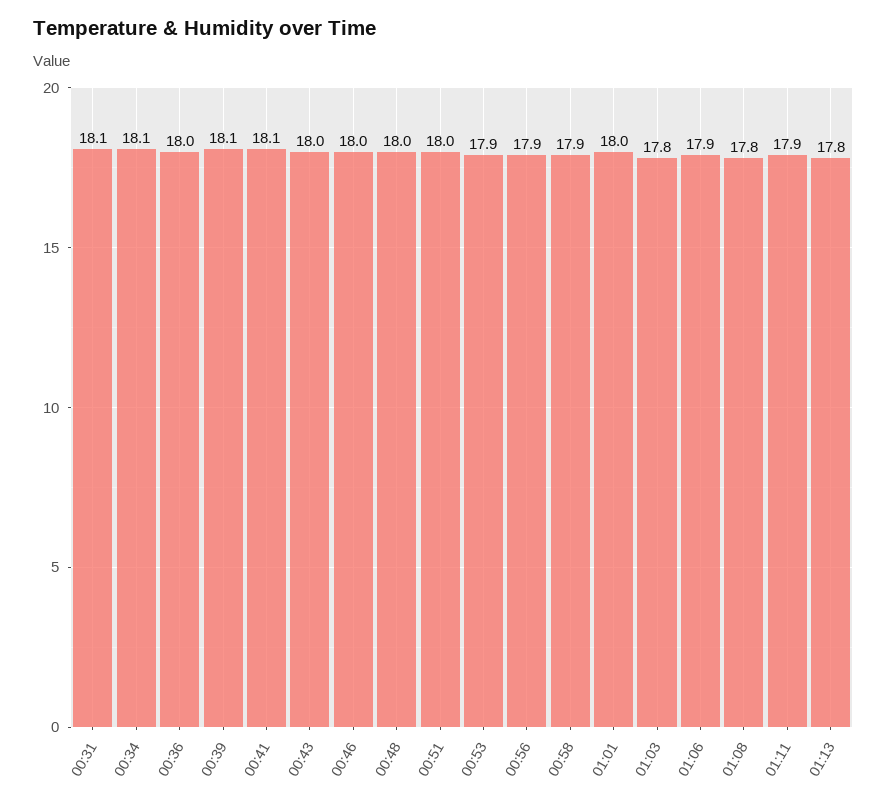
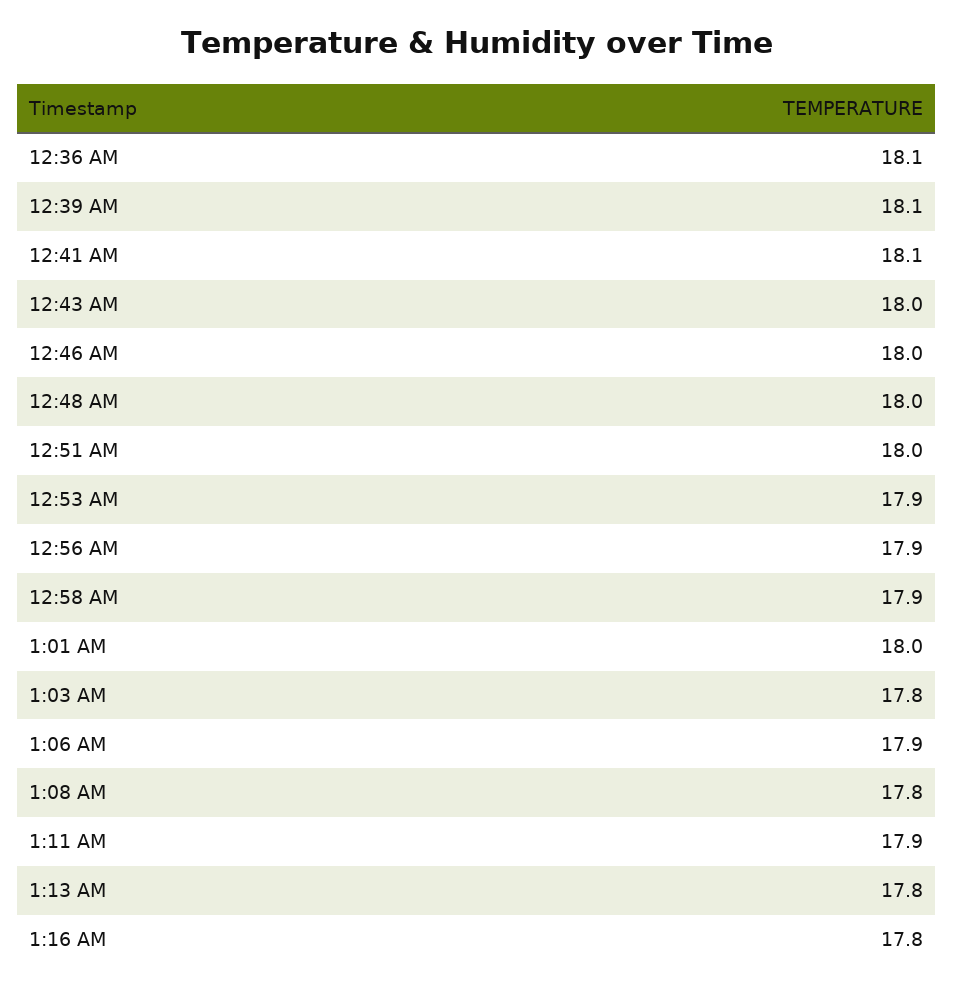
00:31: 18.1 -> none
00:34: 18.1 -> none
00:36: 18 -> 18.1
1:16 AM: none -> 17.8

